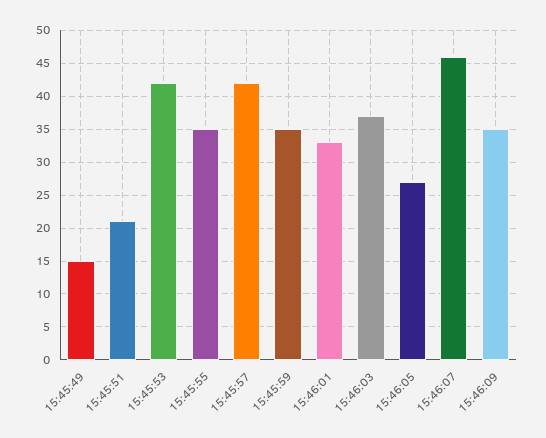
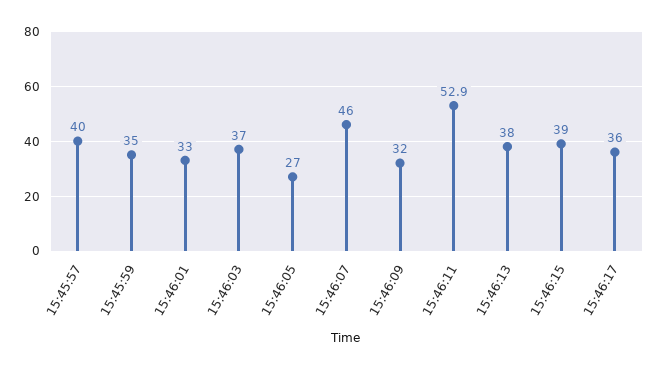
15:45:49: 15 -> none
15:45:51: 21 -> none
15:45:53: 42 -> none
15:45:55: 35 -> none
15:45:57: 42 -> 40
15:46:09: 35 -> 32
15:46:11: none -> 52.9
15:46:13: none -> 38
15:46:15: none -> 39
15:46:17: none -> 36

